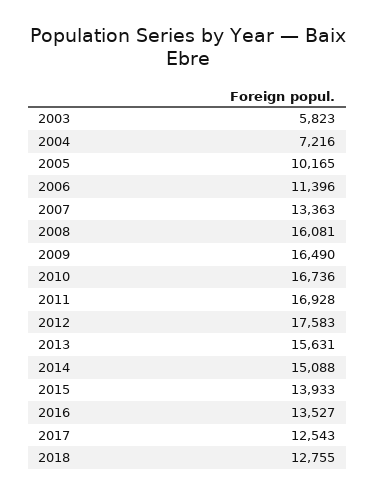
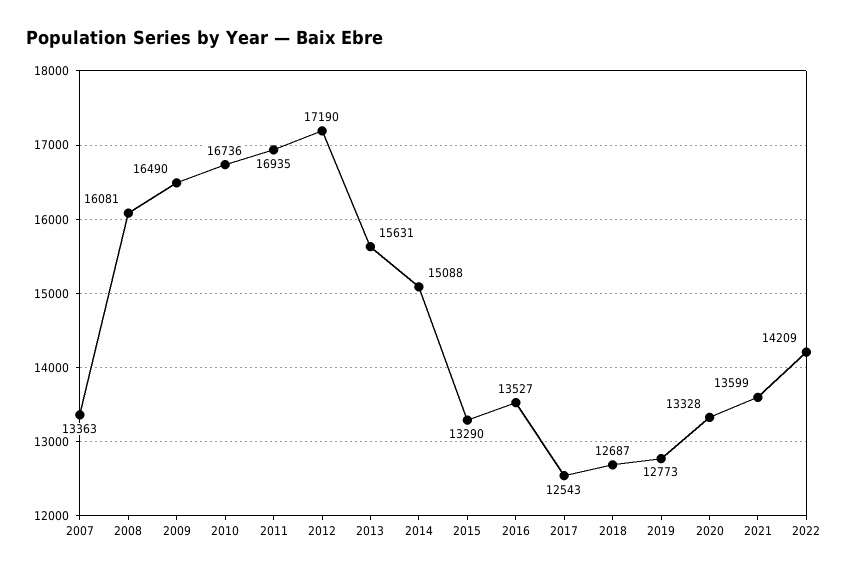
2003: 5823 -> none
2004: 7216 -> none
2005: 10165 -> none
2006: 11396 -> none
2011: 16928 -> 16935
2012: 17583 -> 17190
2015: 13933 -> 13290
2018: 12755 -> 12687
2019: none -> 12773
2020: none -> 13328
2021: none -> 13599
2022: none -> 14209

